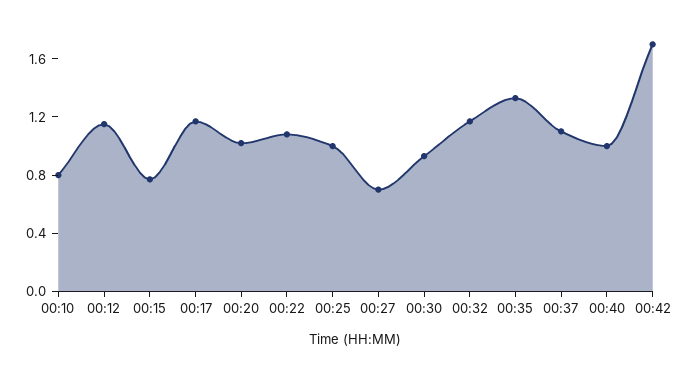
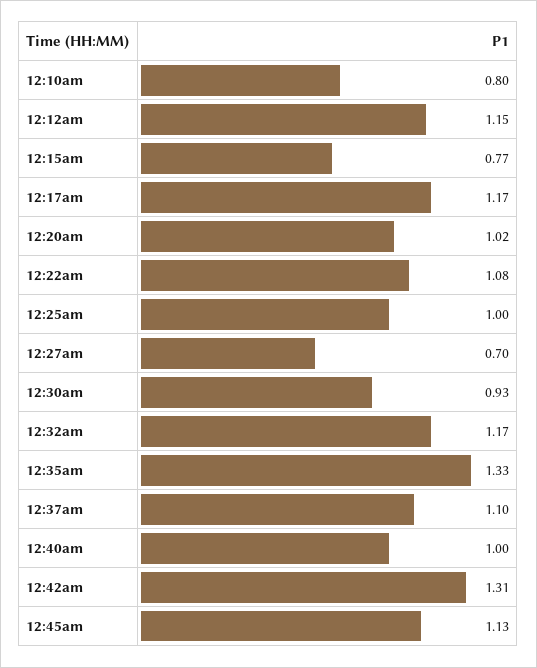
00:42: 1.7 -> 1.31
12:45am: none -> 1.13

